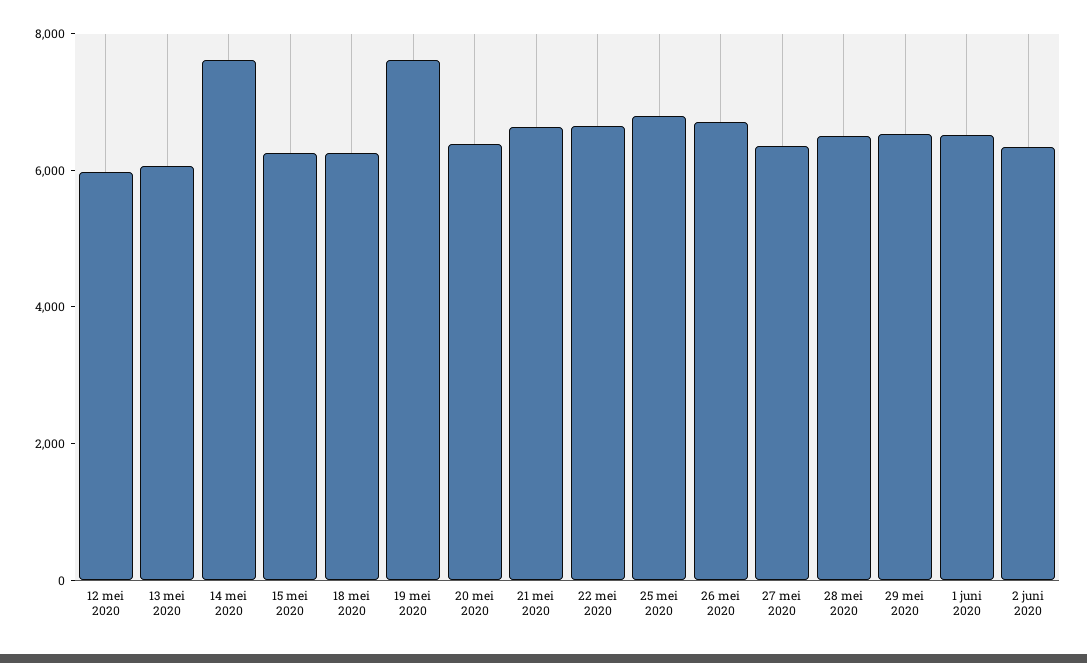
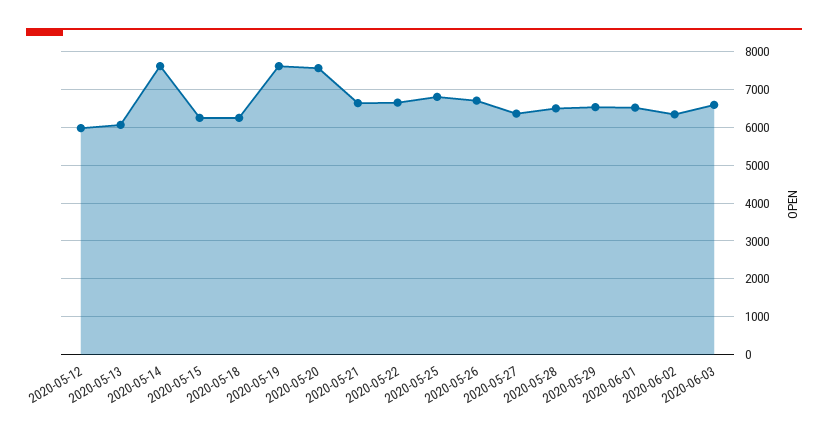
20 mei 2020: 6500 -> 7600
2020-06-03: none -> 6600

